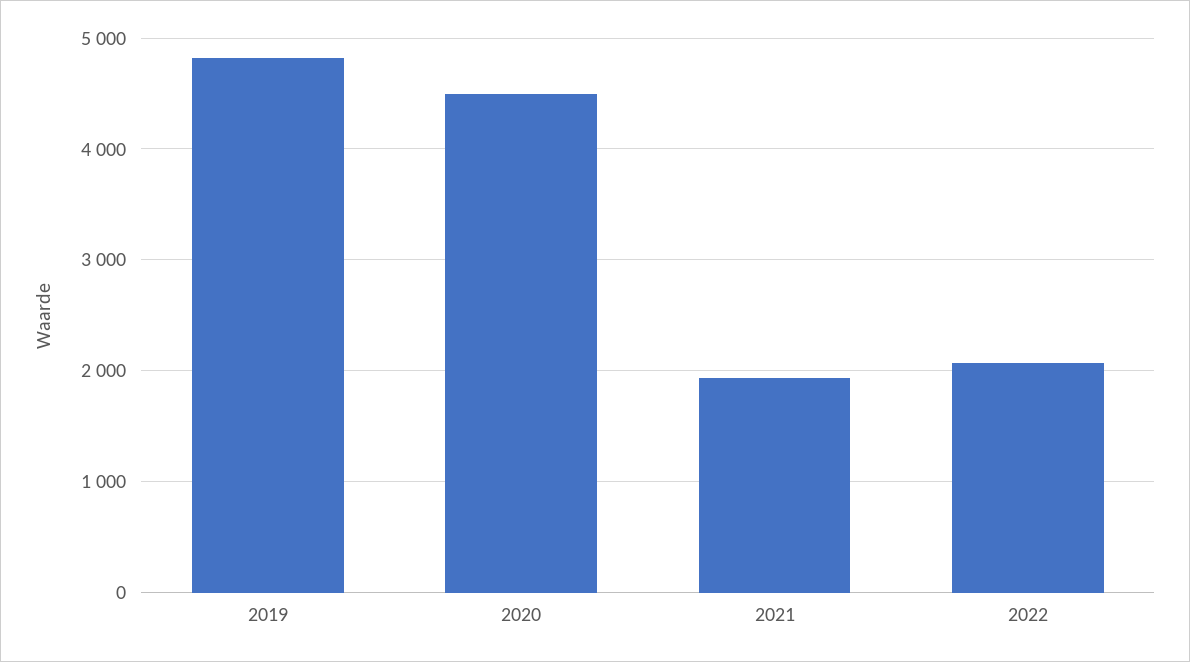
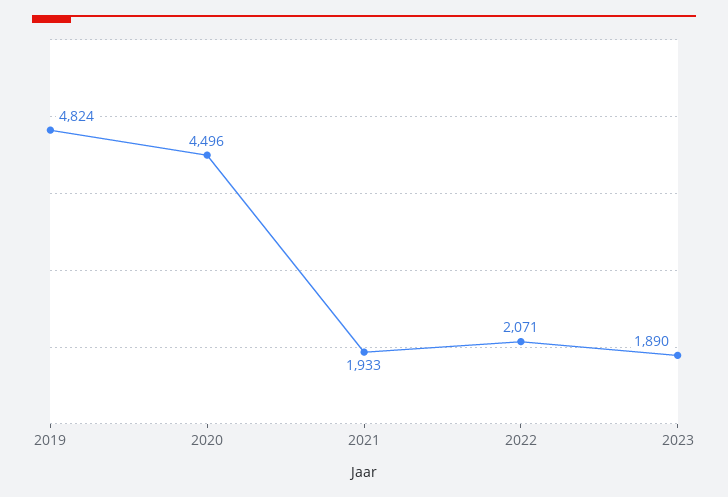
2023: none -> 1890

